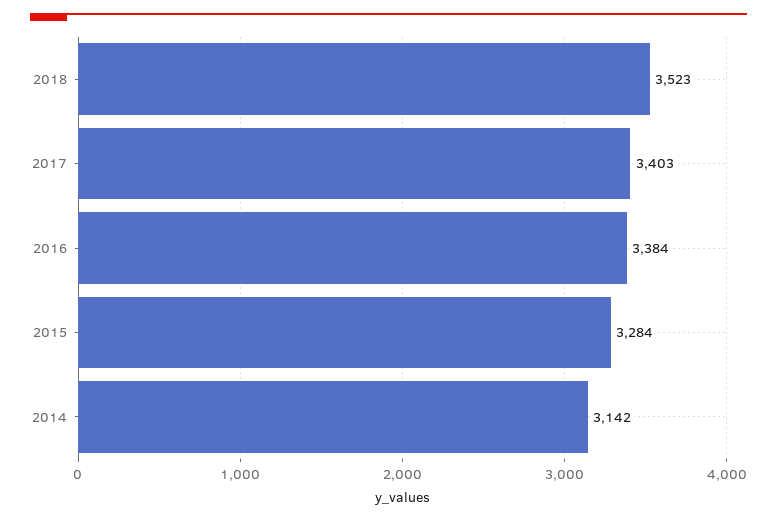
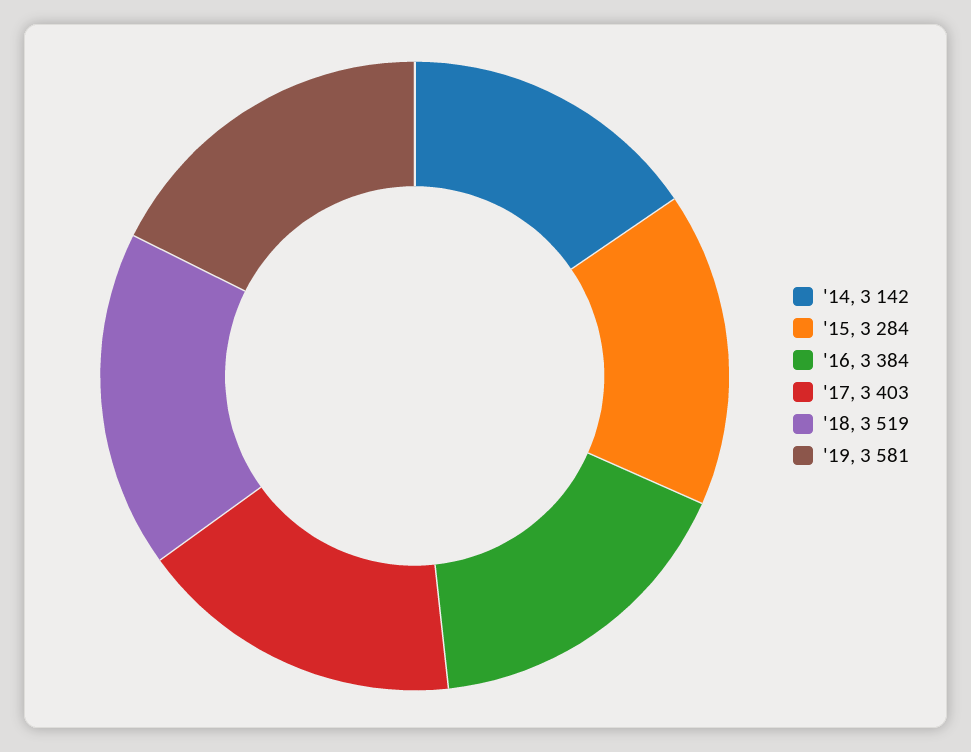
2018: 3523 -> 3519
'19: none -> 3581

